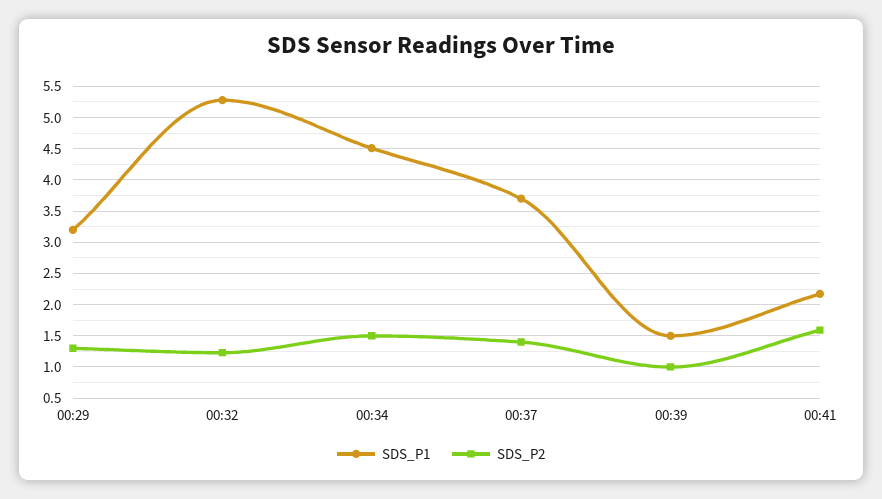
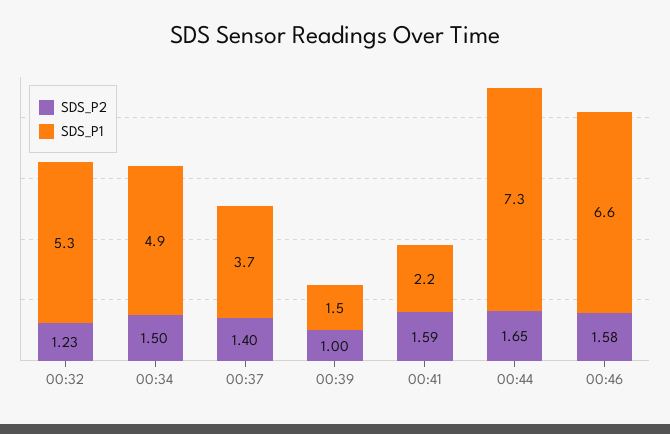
SDS_P1, 00:29: 3.2 -> none
SDS_P2, 00:29: 1.3 -> none
SDS_P1, 00:34: 4.5 -> 4.9
SDS_P2, 00:44: none -> 1.65
SDS_P1, 00:44: none -> 7.3
SDS_P2, 00:46: none -> 1.58
SDS_P1, 00:46: none -> 6.6

